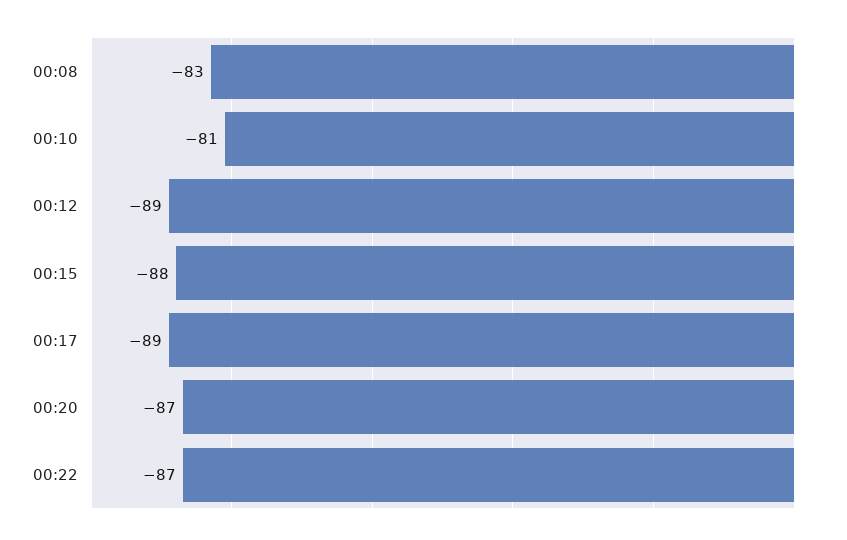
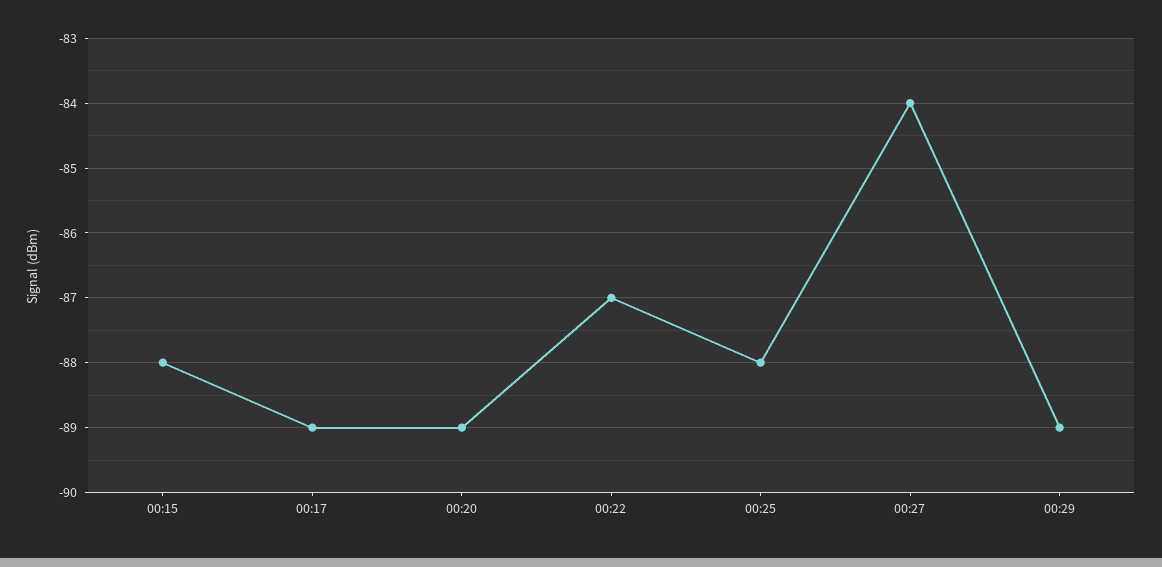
00:08: -83 -> none
00:10: -81 -> none
00:12: -89 -> none
00:20: -87 -> -89
00:25: none -> -88
00:27: none -> -84
00:29: none -> -89

